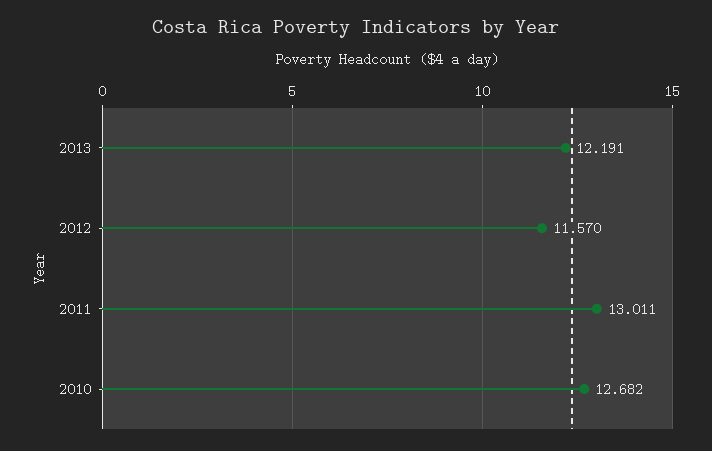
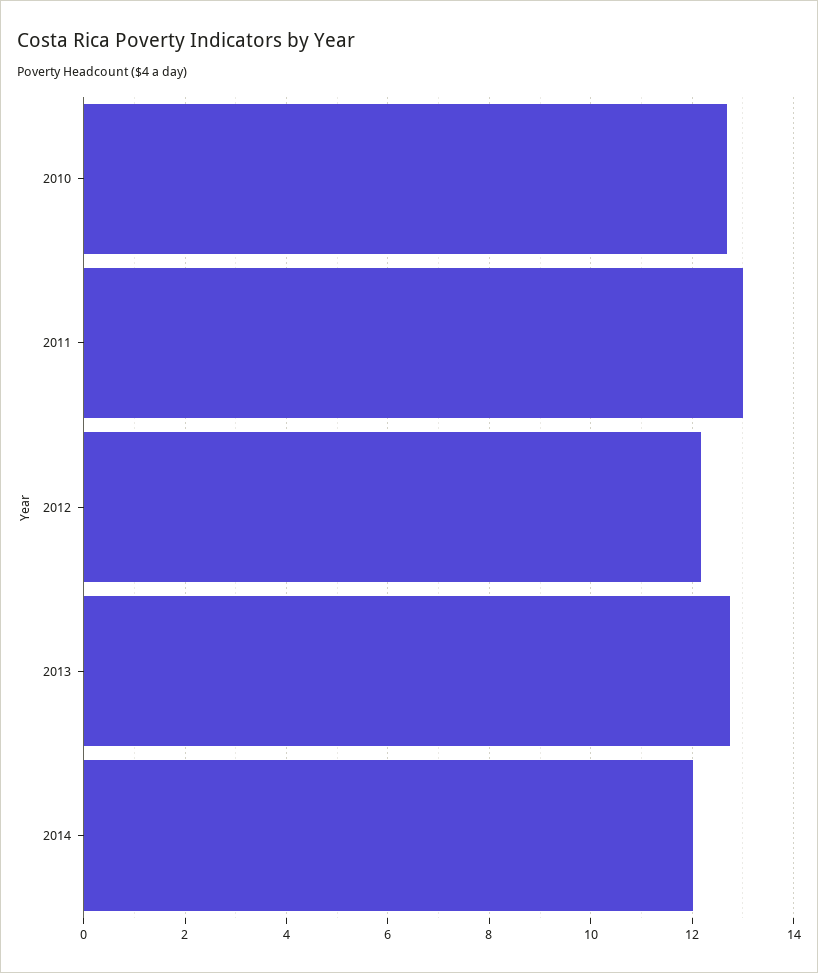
2013: 12.191 -> 12.8
2012: 11.57 -> 12.2
2014: none -> 12

